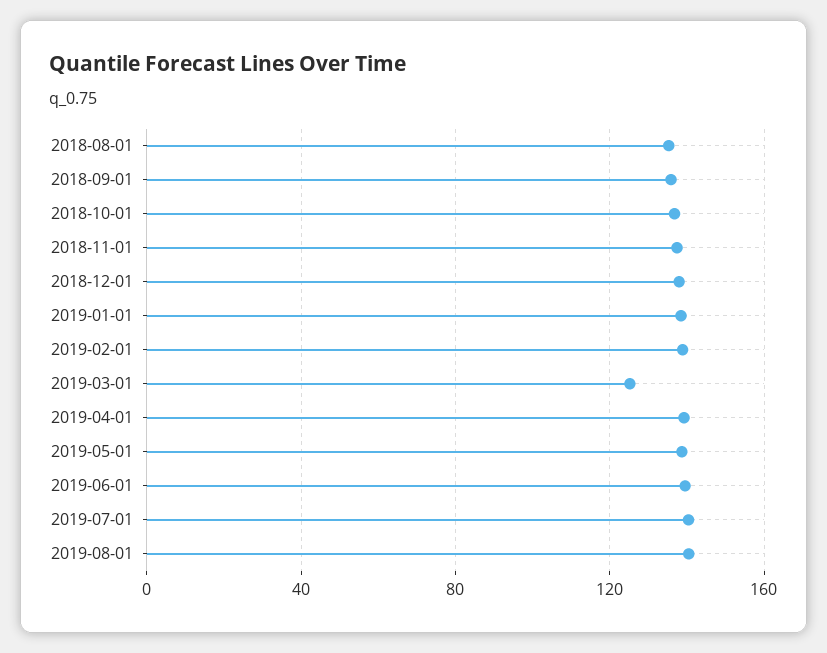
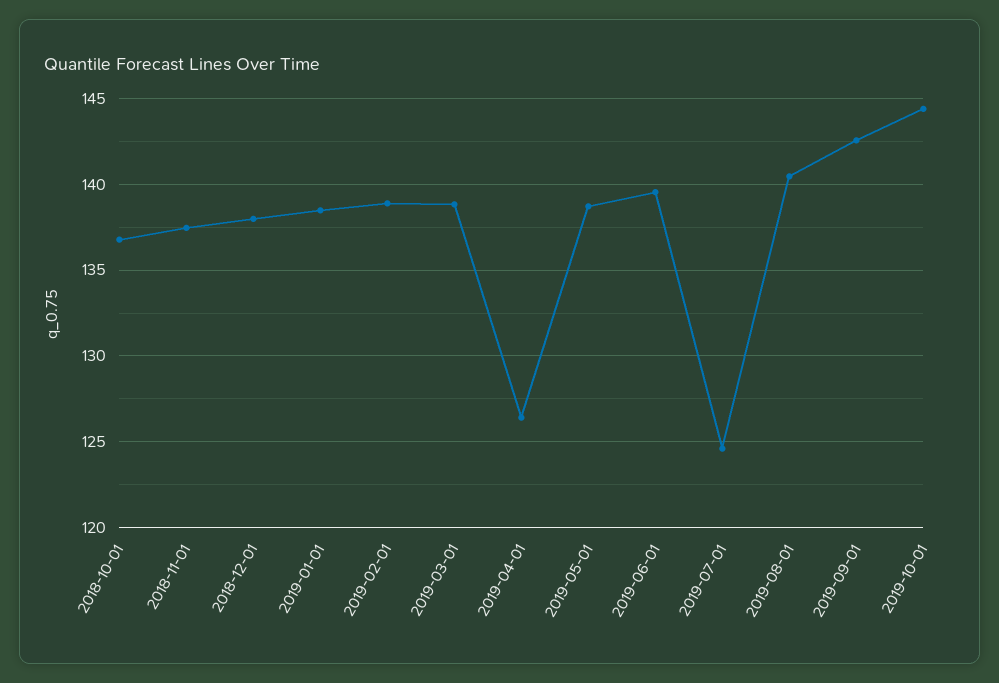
2018-08-01: 135 -> none
2018-09-01: 135 -> none
2019-03-01: 125 -> 139
2019-04-01: 140 -> 126.5
2019-07-01: 140 -> 124.5
2019-09-01: none -> 142.5
2019-10-01: none -> 144.5

